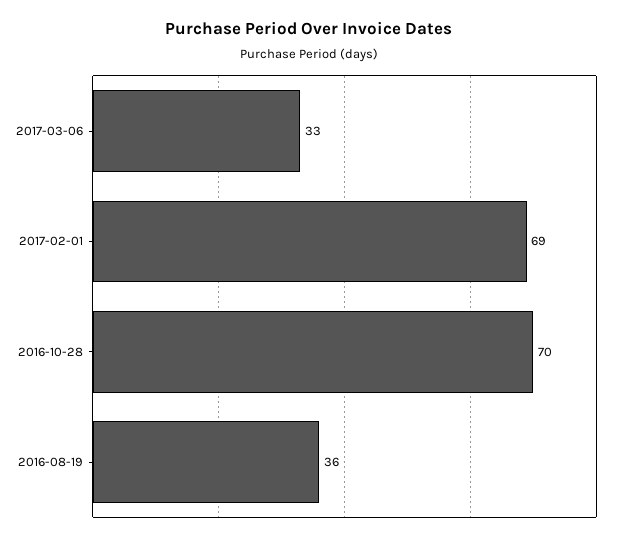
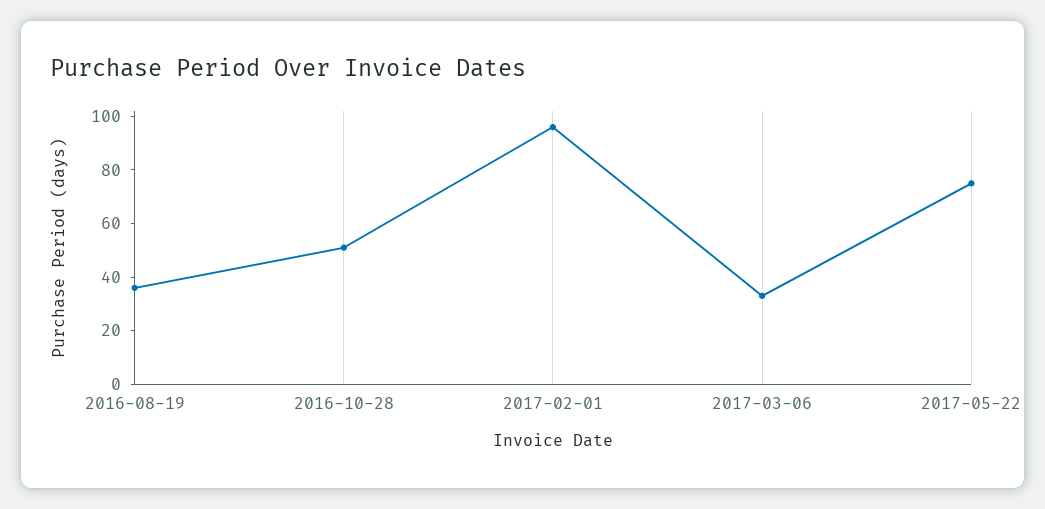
2017-02-01: 69 -> 95
2016-10-28: 70 -> 50
2017-05-22: none -> 75

